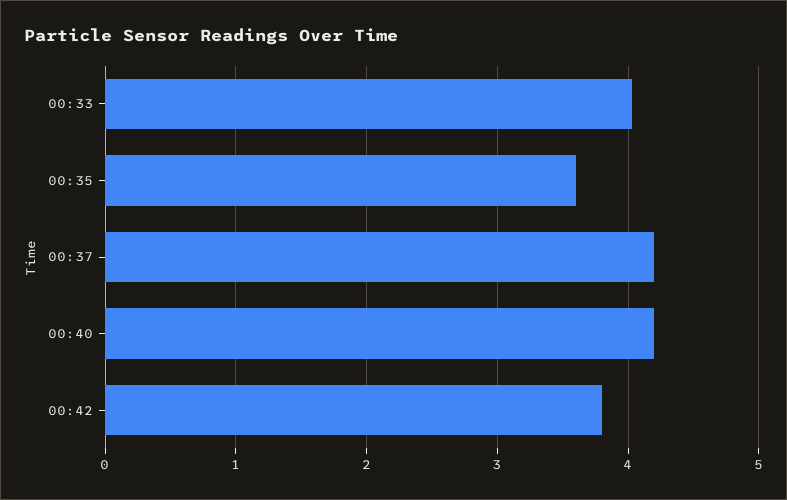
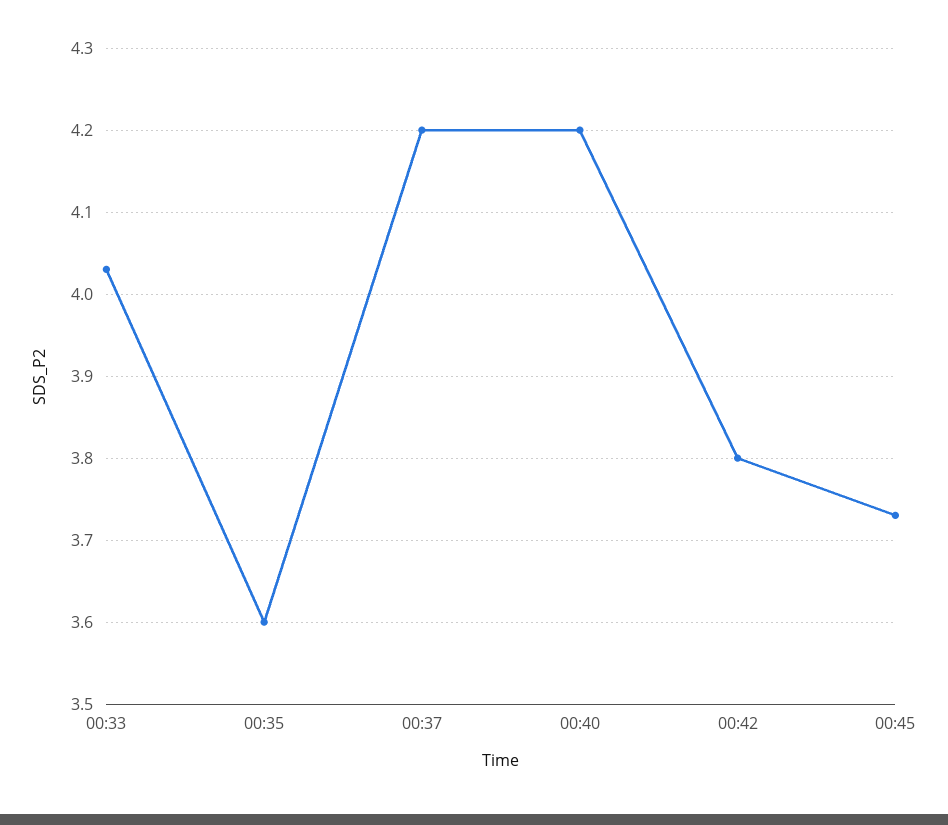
00:45: none -> 3.73

